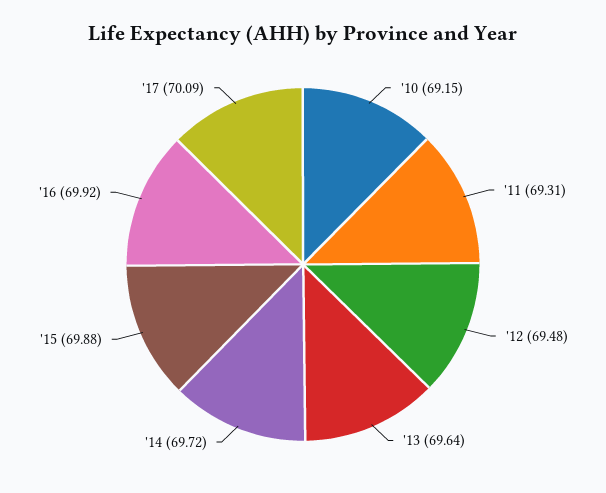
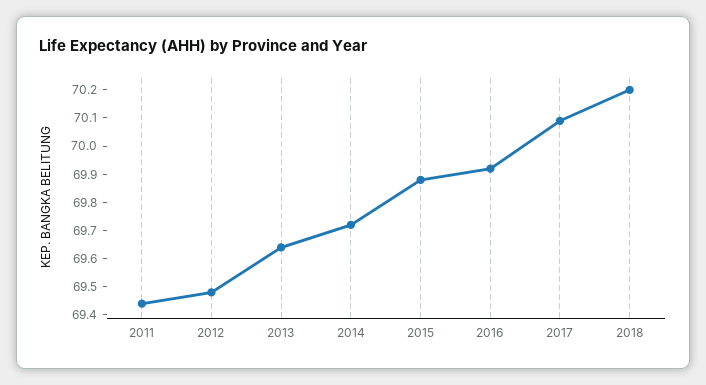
'10: 69.15 -> none
'11: 69.31 -> 69.45
2018: none -> 70.2

